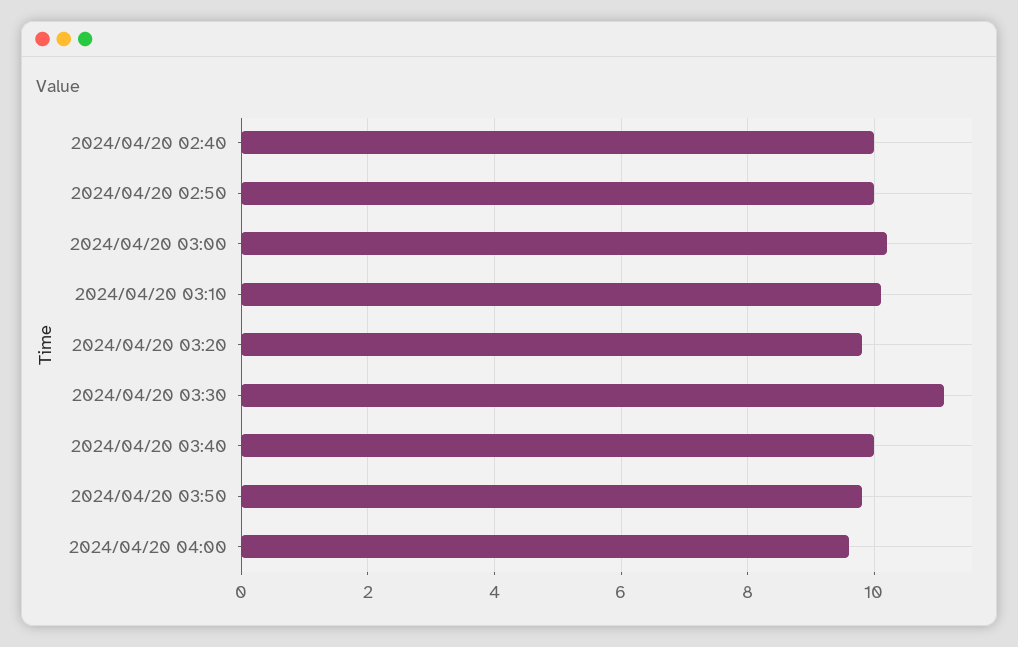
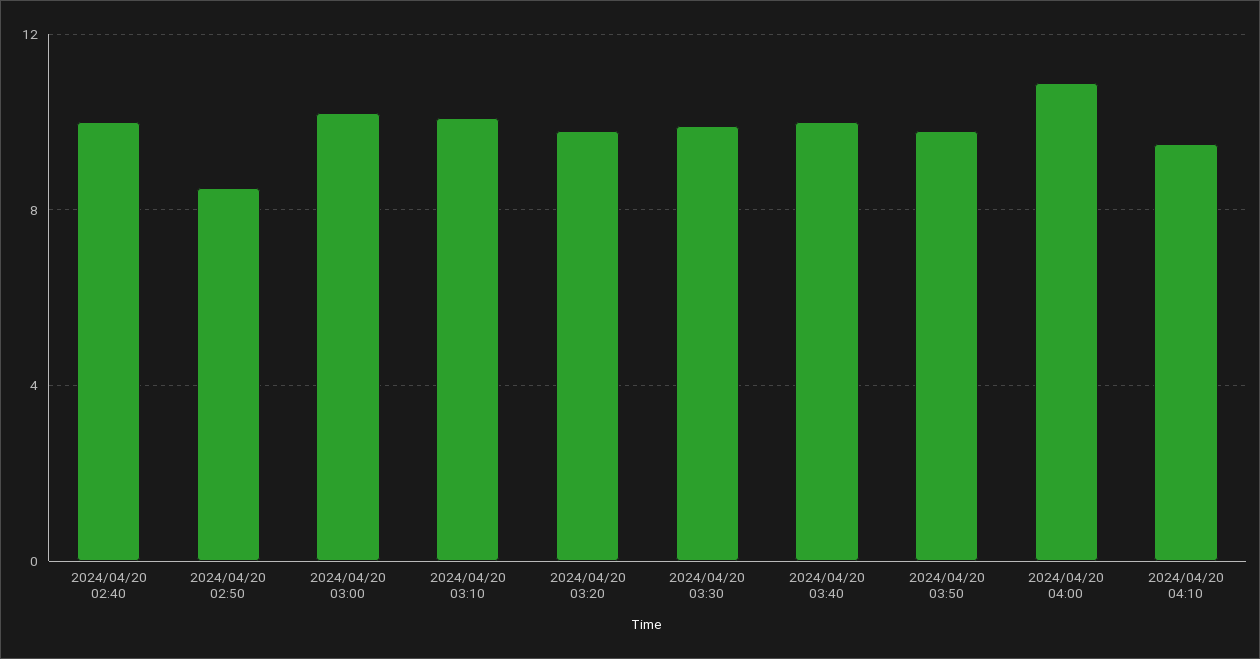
2024/04/20 02:50: 10 -> 8.5
2024/04/20 03:30: 11 -> 10
2024/04/20 04:00: 9.5 -> 11
2024/04/20 04:10: none -> 9.5

